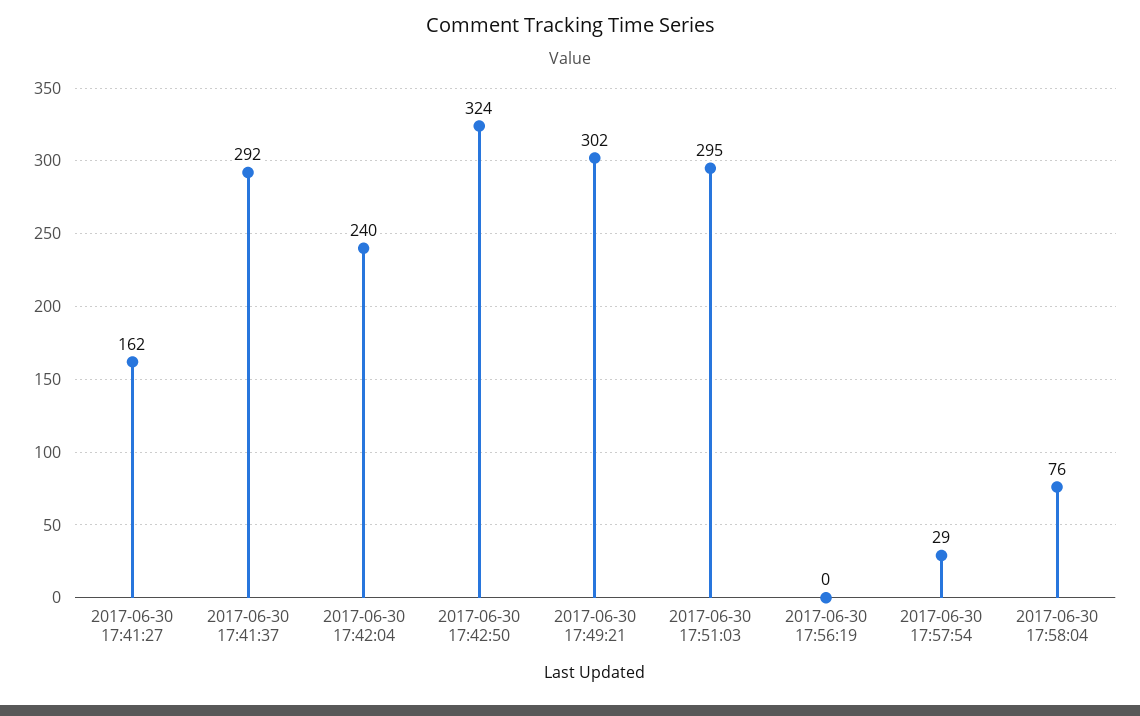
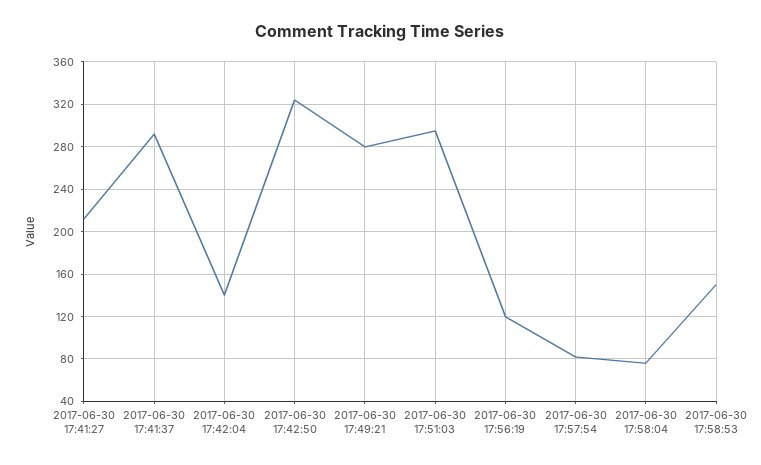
2017-06-30 17:41:27: 162 -> 210
2017-06-30 17:42:04: 240 -> 140
2017-06-30 17:49:21: 302 -> 280
2017-06-30 17:56:19: 0 -> 120
2017-06-30 17:57:54: 29 -> 80
2017-06-30 17:58:53: none -> 150

